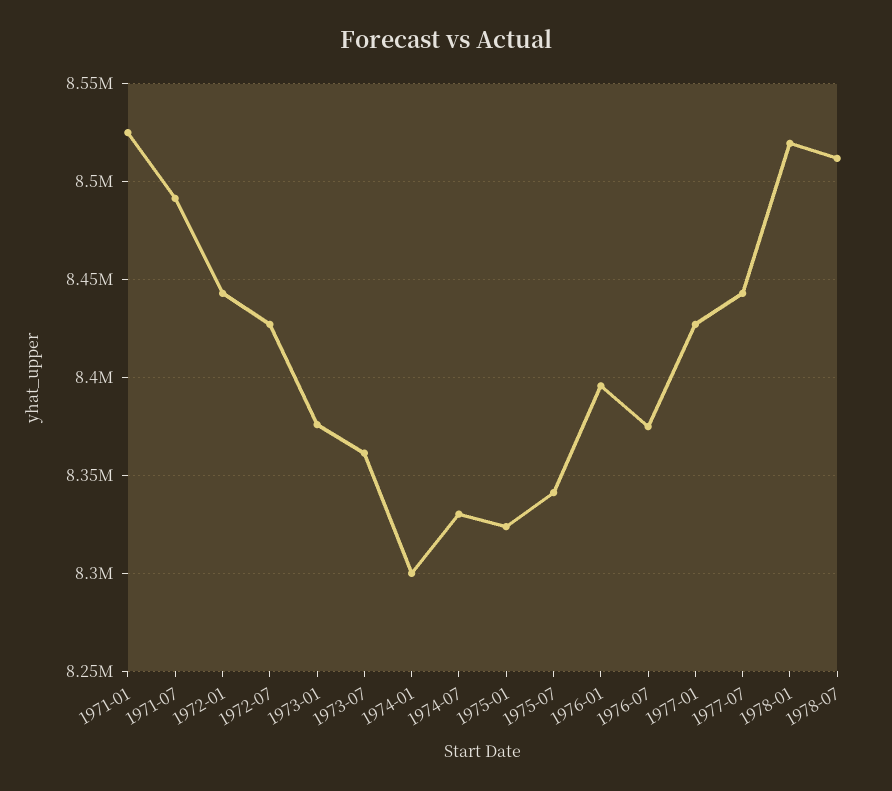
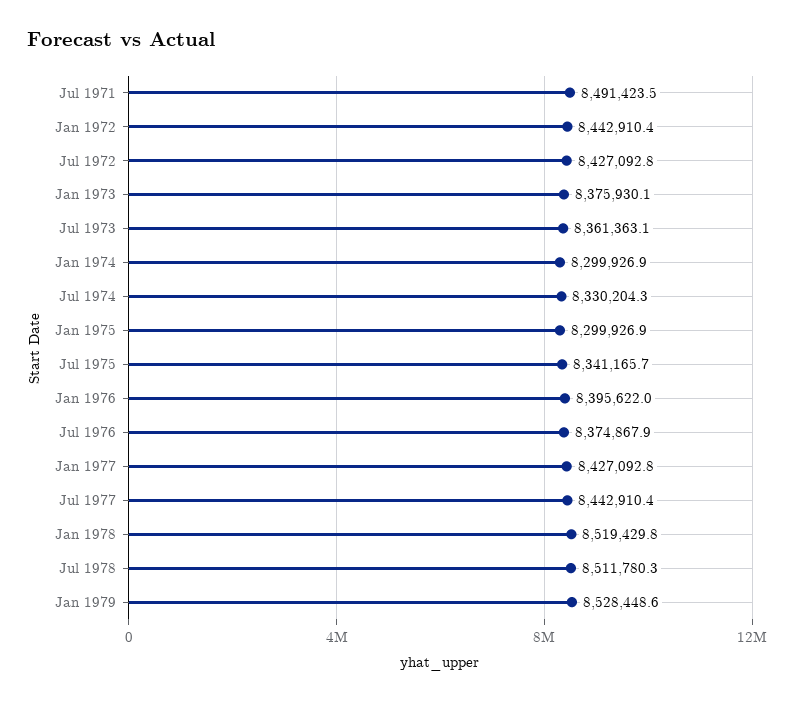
1971-01: 8525000 -> none
1975-01: 8325000 -> 8299926.9
Jan 1979: none -> 8528448.6

